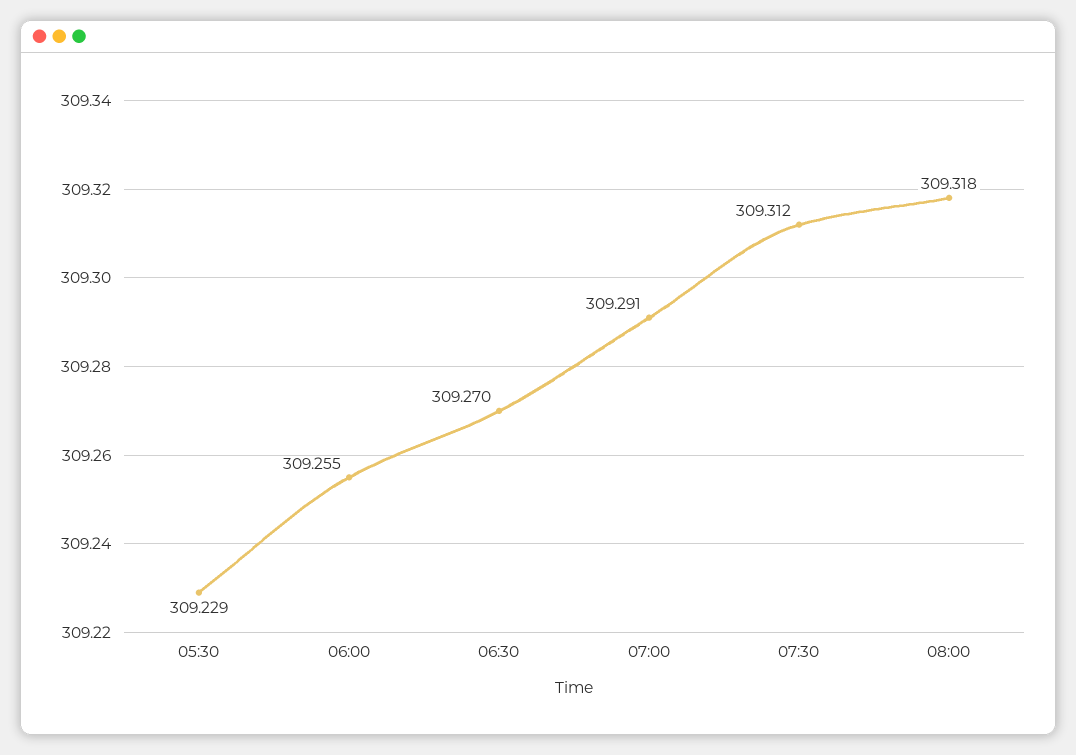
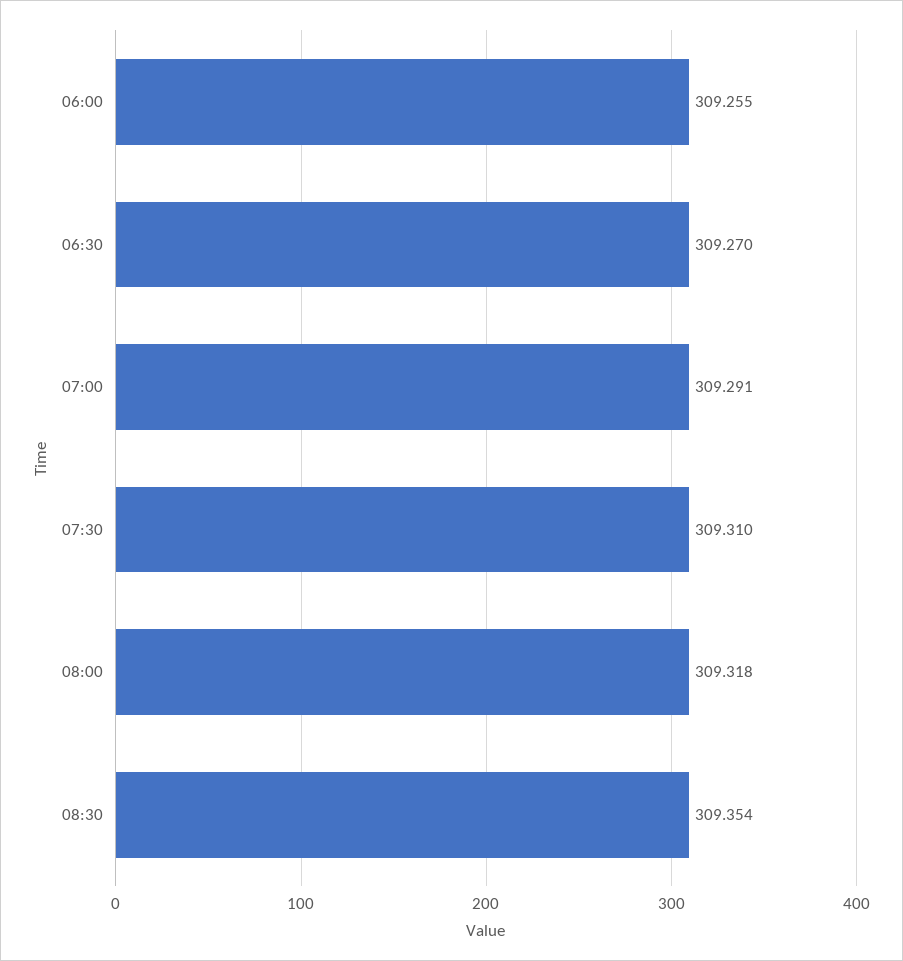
05:30: 309.229 -> none
07:30: 309.312 -> 309.31
08:30: none -> 309.354

